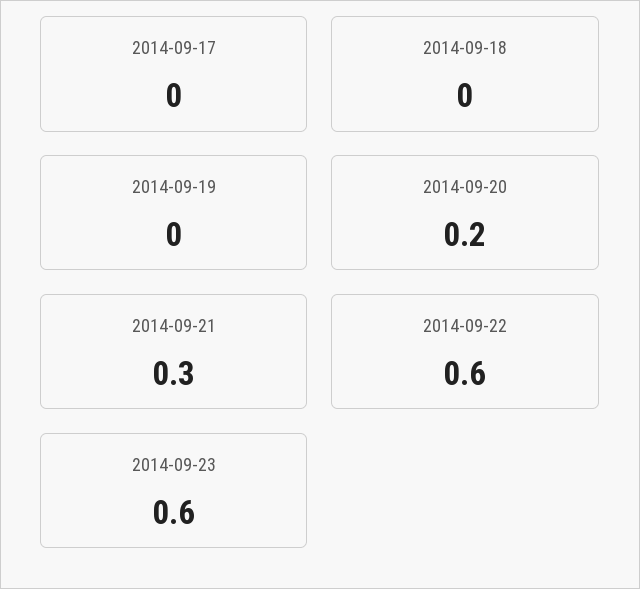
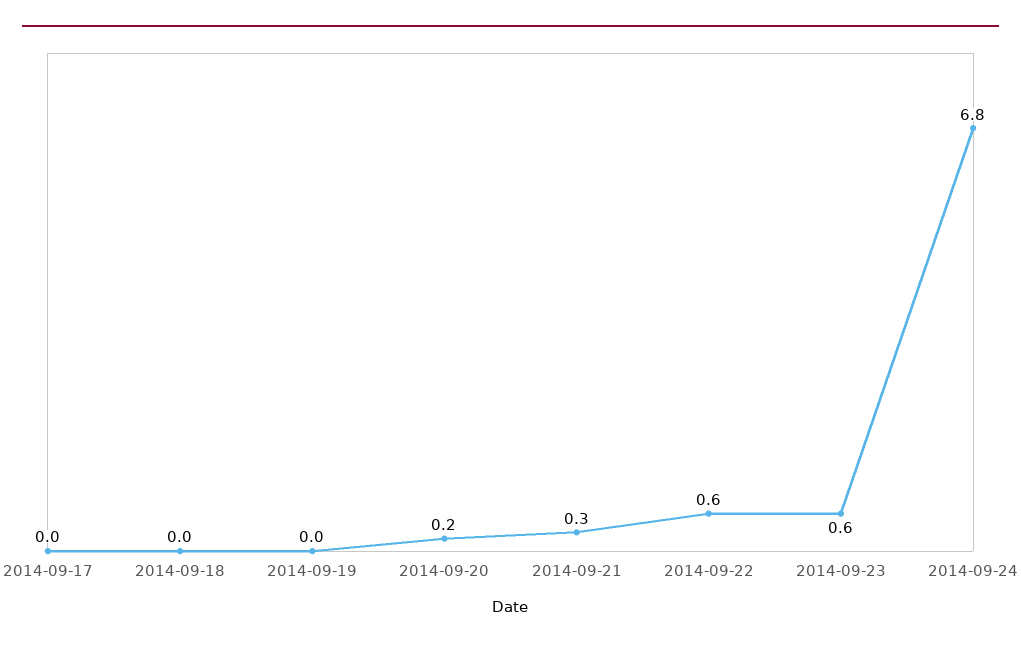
2014-09-24: none -> 6.8

